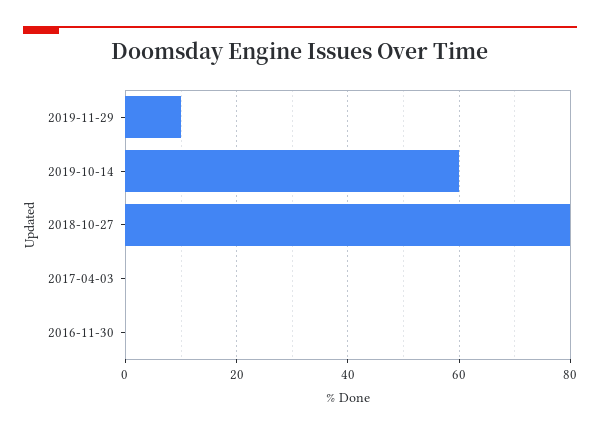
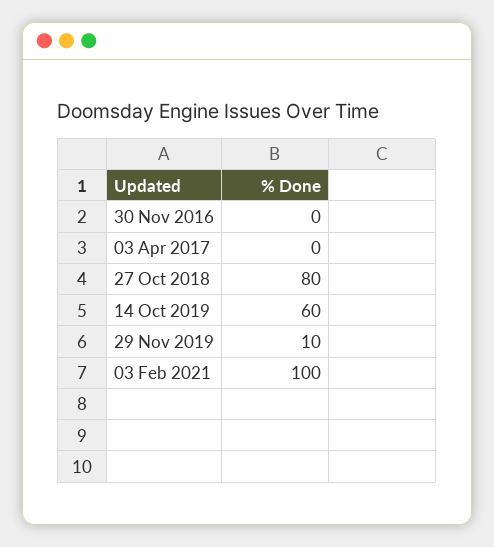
03 Feb 2021: none -> 100

